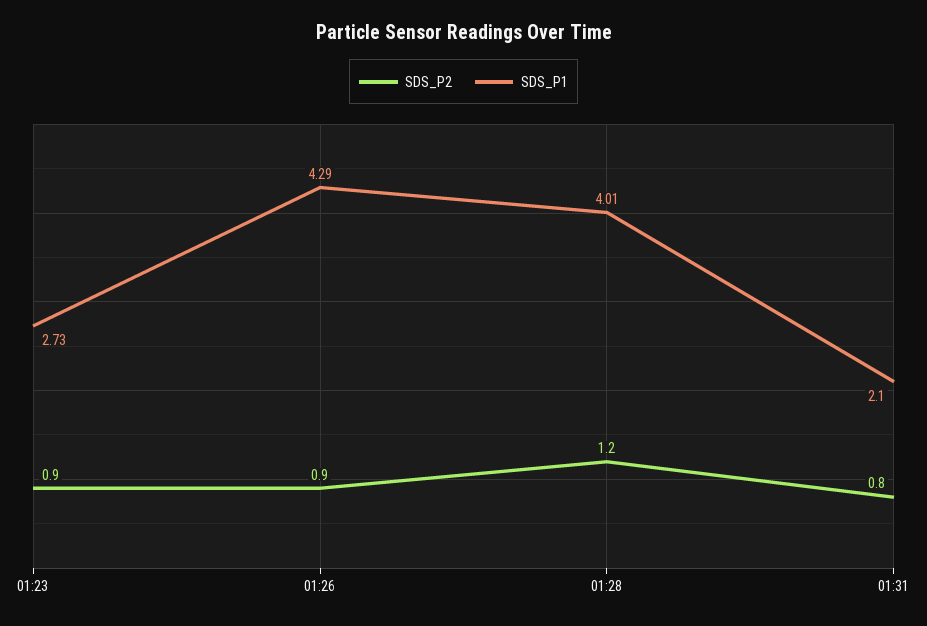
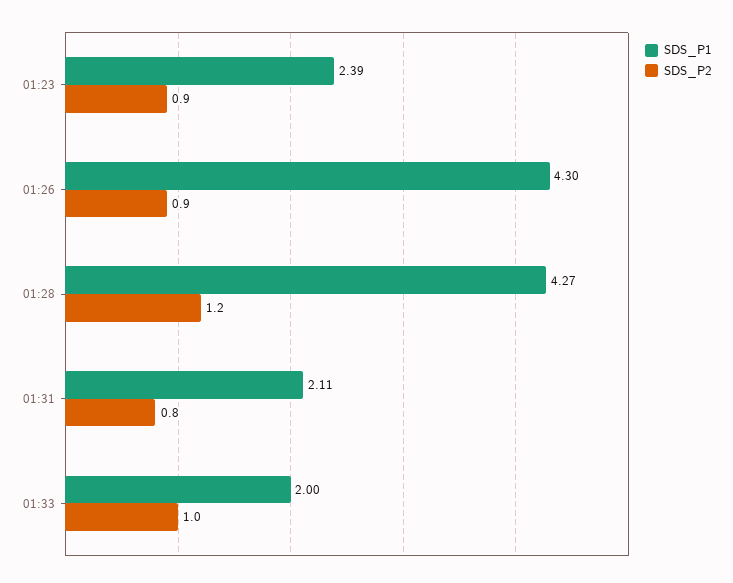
SDS_P1, 01:23: 2.73 -> 2.39
SDS_P1, 01:26: 4.29 -> 4.3
SDS_P1, 01:28: 4.01 -> 4.27
SDS_P1, 01:31: 2.1 -> 2.11
SDS_P1, 01:33: none -> 2
SDS_P2, 01:33: none -> 1

